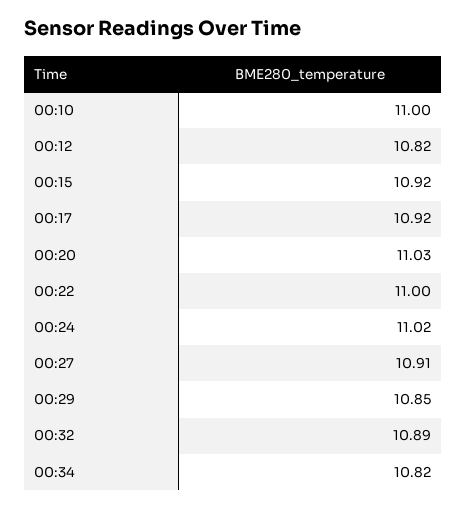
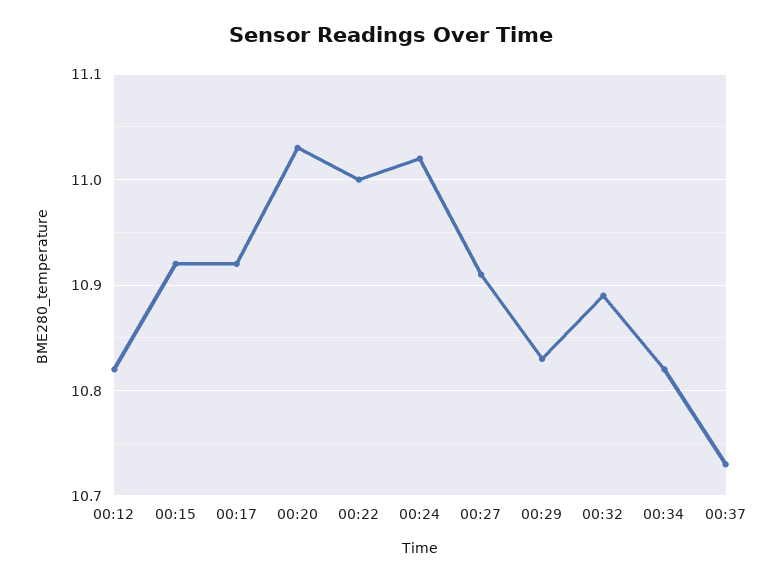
00:10: 11 -> none
00:29: 10.85 -> 10.83
00:37: none -> 10.73

